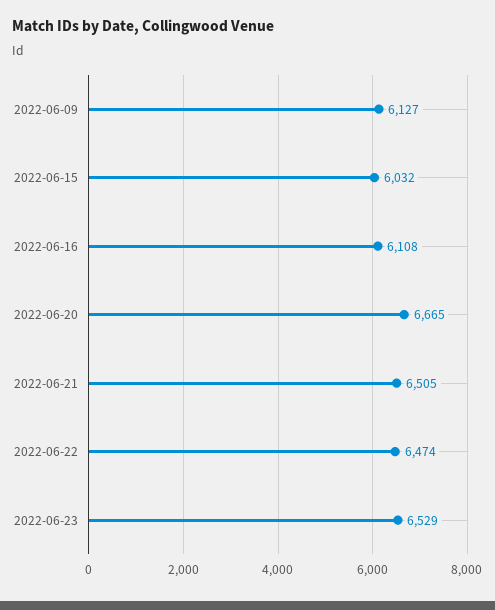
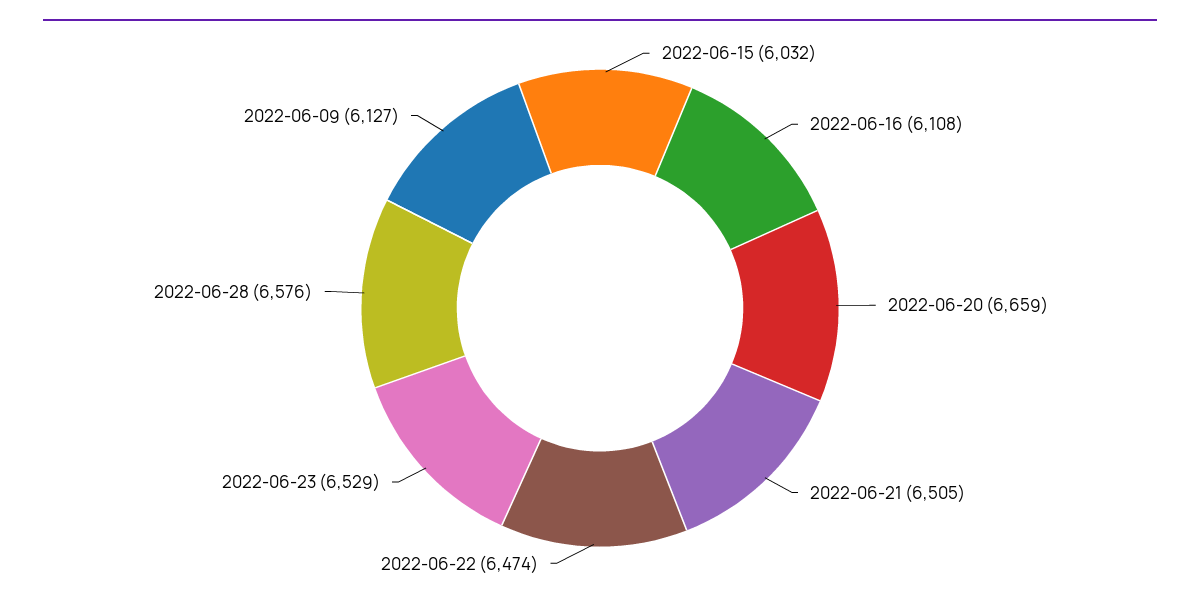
2022-06-20: 6665 -> 6659
2022-06-28: none -> 6576

